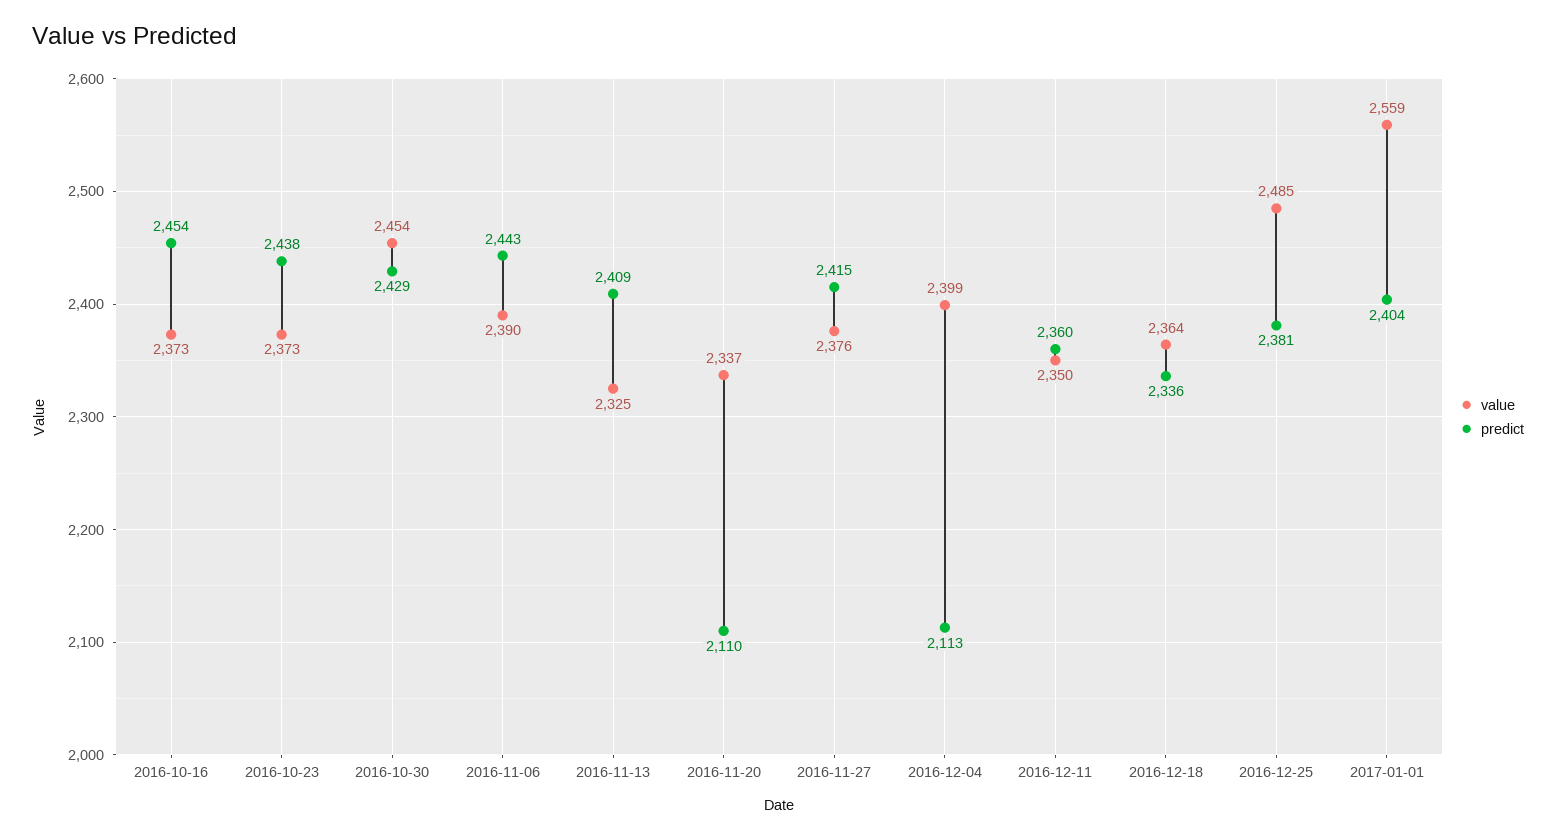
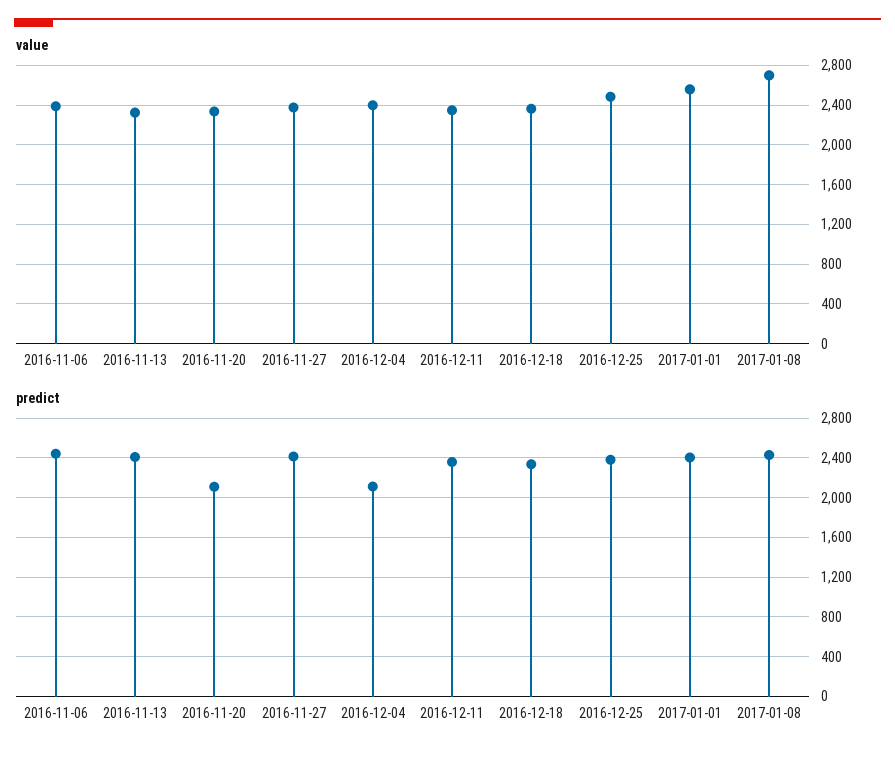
value, 2016-10-16: 2373 -> none
predict, 2016-10-16: 2454 -> none
value, 2016-10-23: 2373 -> none
predict, 2016-10-23: 2438 -> none
value, 2016-10-30: 2454 -> none
predict, 2016-10-30: 2429 -> none
value, 2017-01-08: none -> 2700
predict, 2017-01-08: none -> 2400

